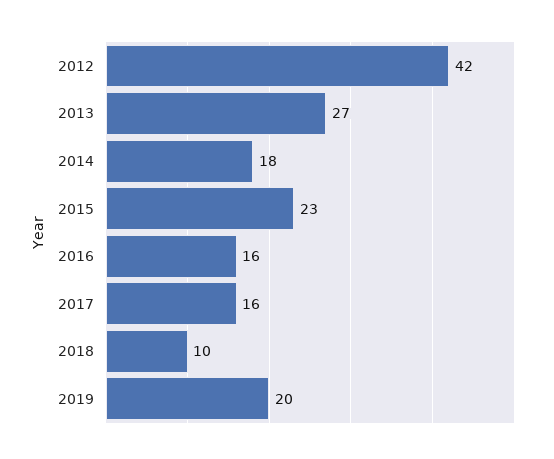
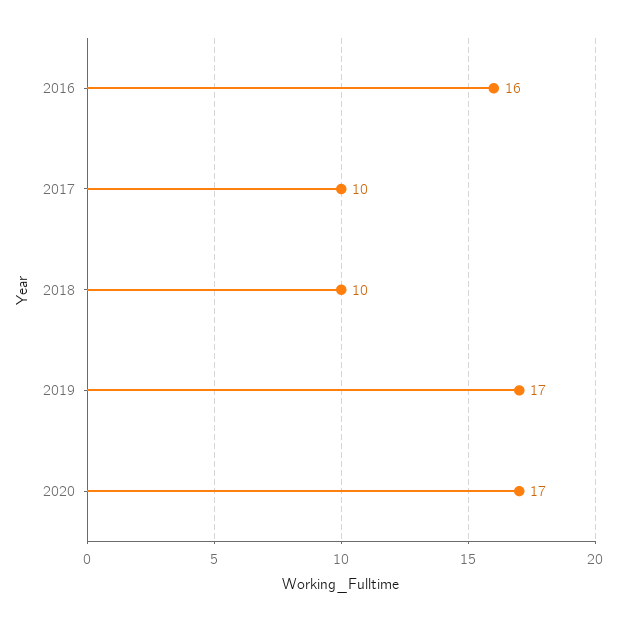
2012: 42 -> none
2013: 27 -> none
2014: 18 -> none
2015: 23 -> none
2017: 16 -> 10
2019: 20 -> 17
2020: none -> 17

